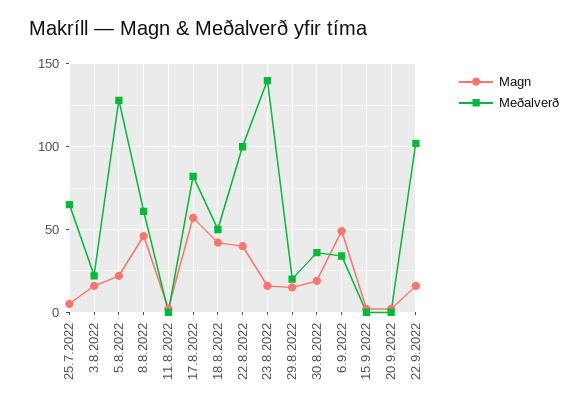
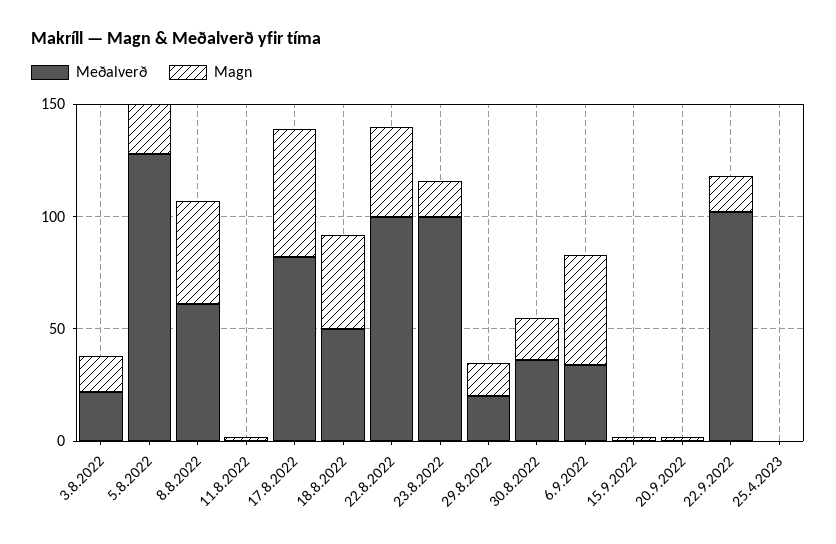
Magn, 25.7.2022: 5 -> none
Meðalverð, 25.7.2022: 65 -> none
Meðalverð, 23.8.2022: 140 -> 100
Meðalverð, 25.4.2023: none -> 0
Magn, 25.4.2023: none -> 0

